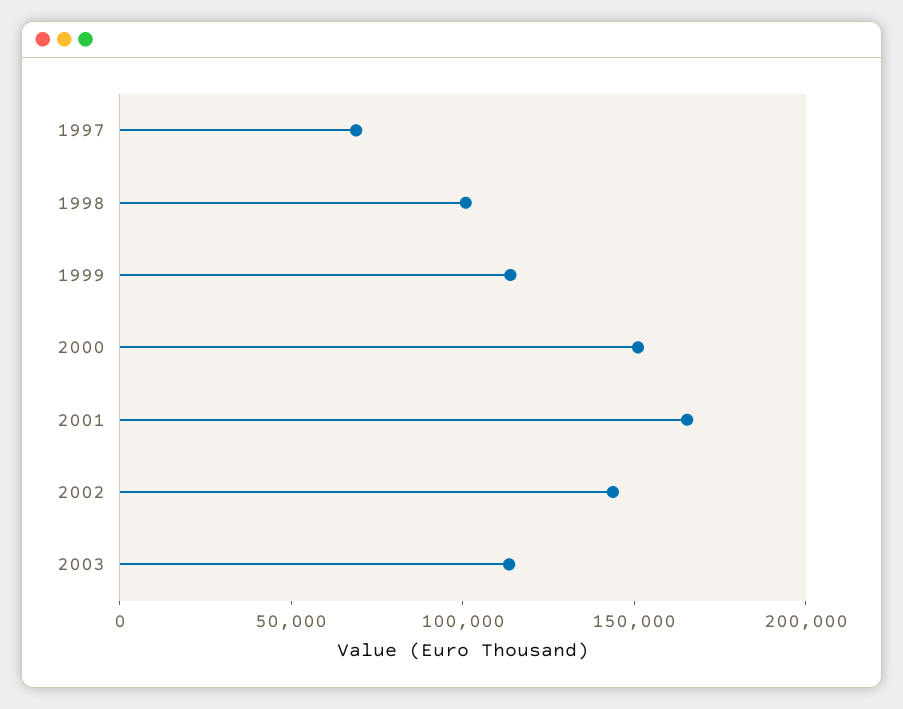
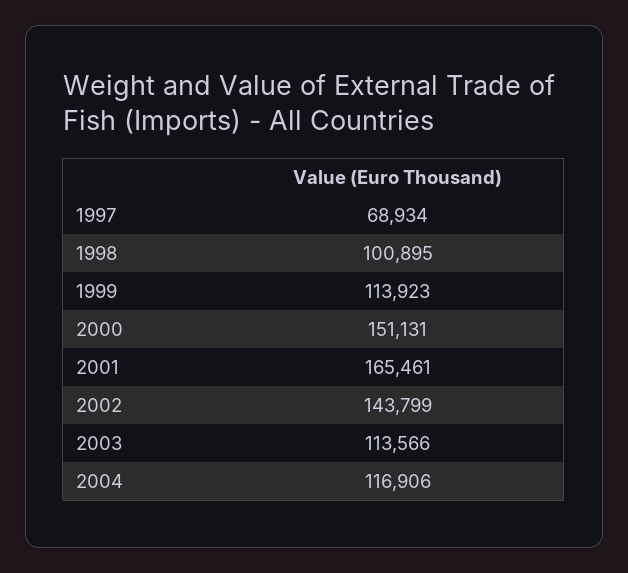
2004: none -> 116906

